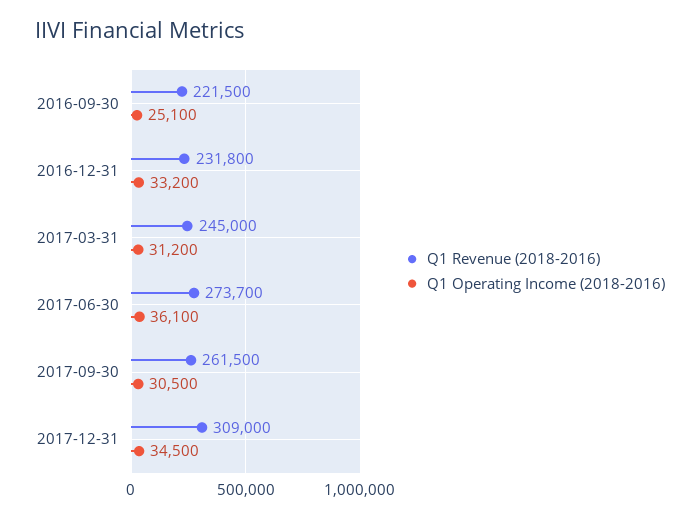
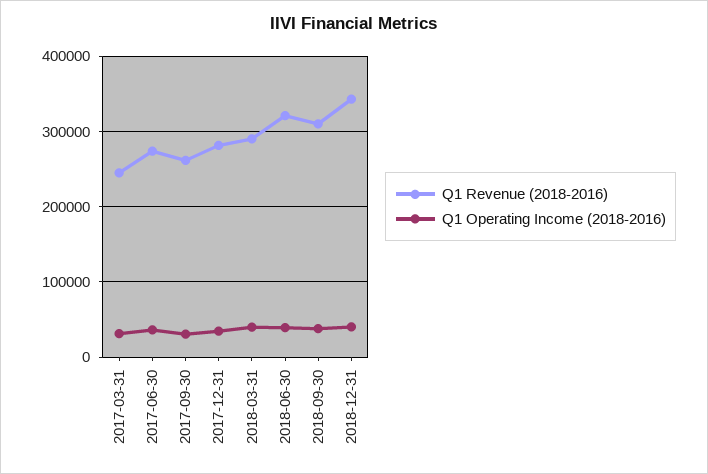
Q1 Revenue (2018-2016), 2016-09-30: 221500 -> none
Q1 Operating Income (2018-2016), 2016-09-30: 25100 -> none
Q1 Revenue (2018-2016), 2016-12-31: 231800 -> none
Q1 Operating Income (2018-2016), 2016-12-31: 33200 -> none
Q1 Revenue (2018-2016), 2017-12-31: 309000 -> 280000
Q1 Revenue (2018-2016), 2018-03-31: none -> 290000
Q1 Operating Income (2018-2016), 2018-03-31: none -> 40000
Q1 Revenue (2018-2016), 2018-06-30: none -> 320000
Q1 Operating Income (2018-2016), 2018-06-30: none -> 40000
Q1 Revenue (2018-2016), 2018-09-30: none -> 310000
Q1 Operating Income (2018-2016), 2018-09-30: none -> 40000
Q1 Revenue (2018-2016), 2018-12-31: none -> 340000
Q1 Operating Income (2018-2016), 2018-12-31: none -> 40000

